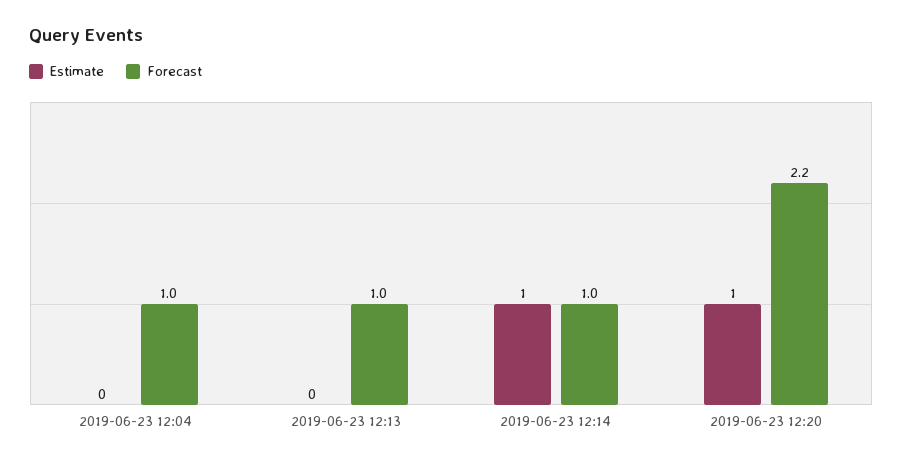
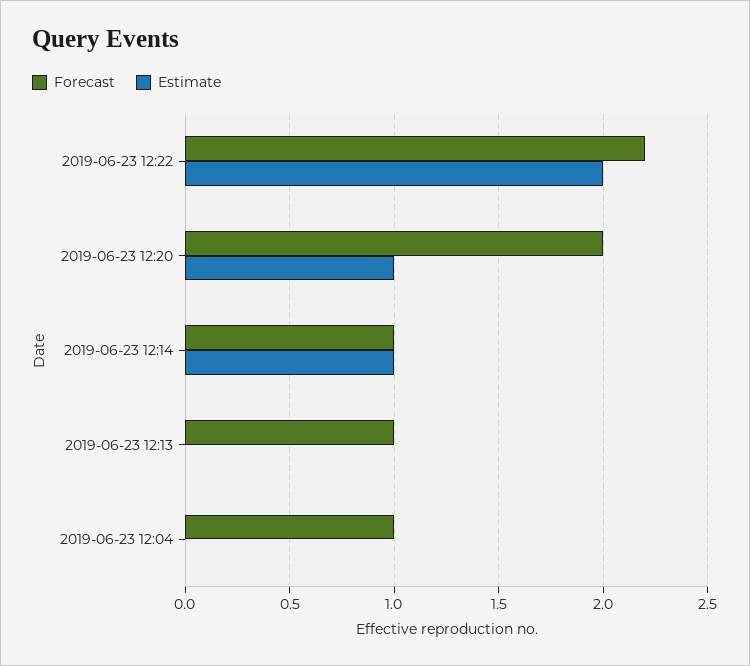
Forecast, 2019-06-23 12:20: 2.2 -> 2
Forecast, 2019-06-23 12:22: none -> 2.2
Estimate, 2019-06-23 12:22: none -> 2

